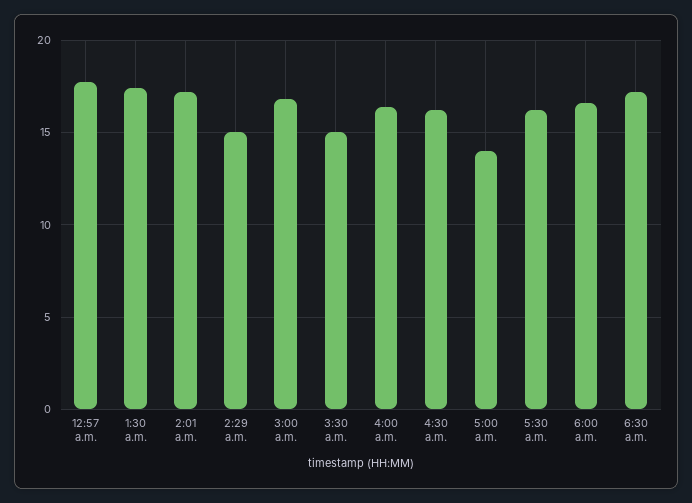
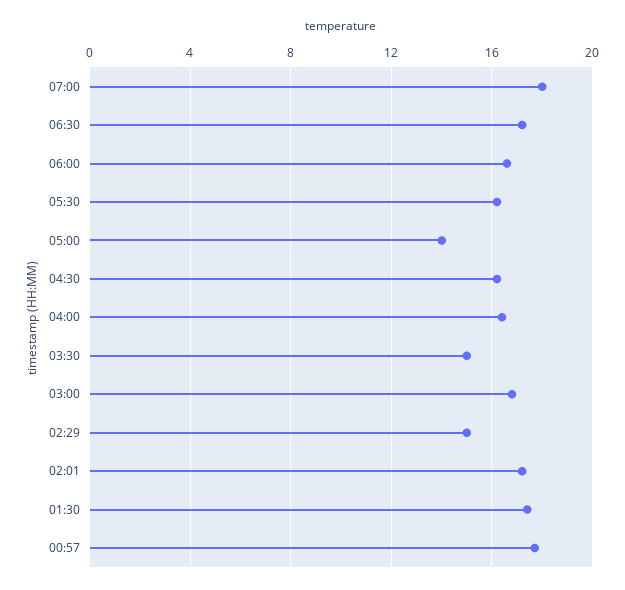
07:00: none -> 18

